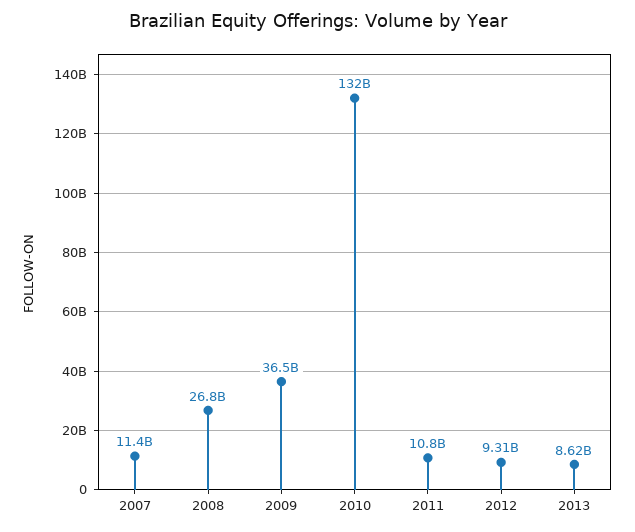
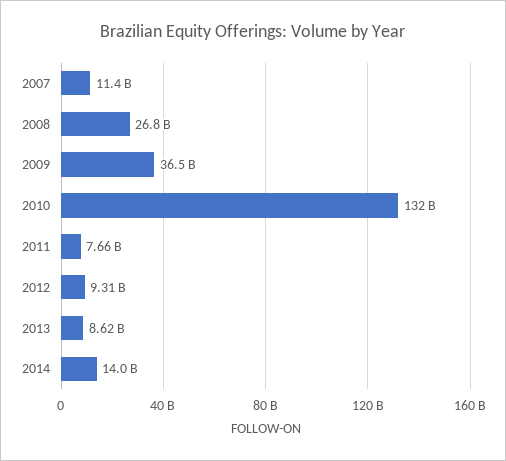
2011: 10800000000 -> 7660000000
2014: none -> 14000000000

